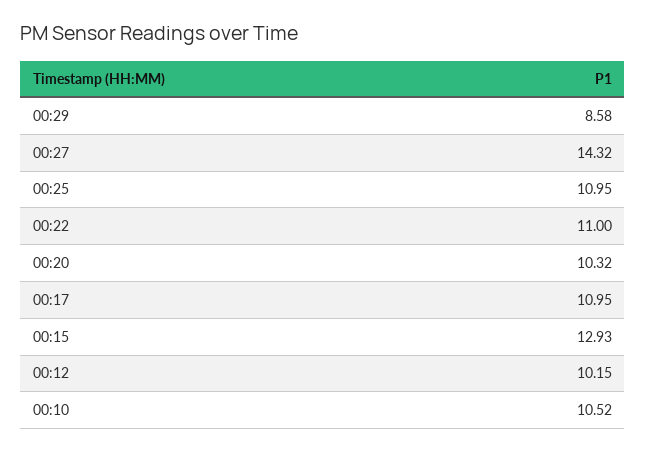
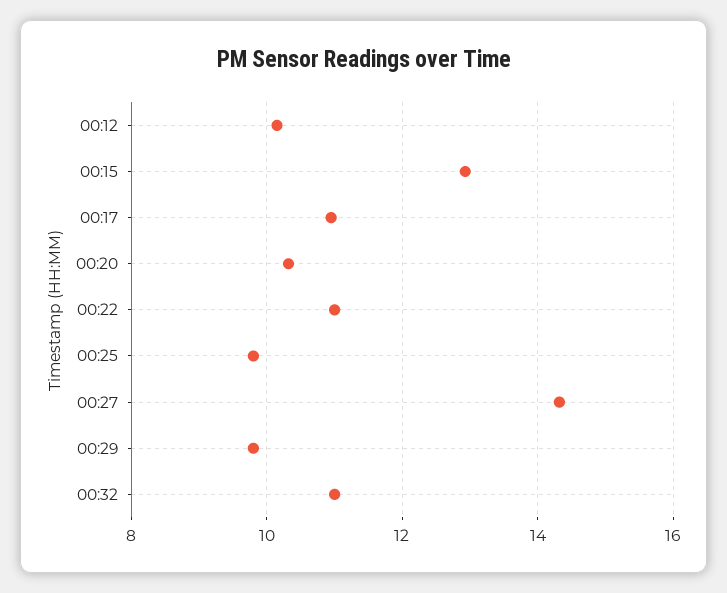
00:29: 8.58 -> 9.8
00:25: 10.95 -> 9.8
00:10: 10.52 -> none
00:32: none -> 11

